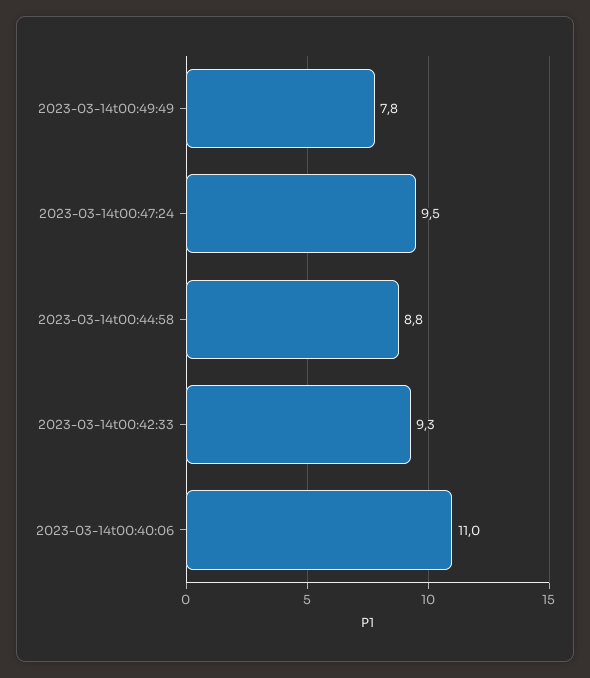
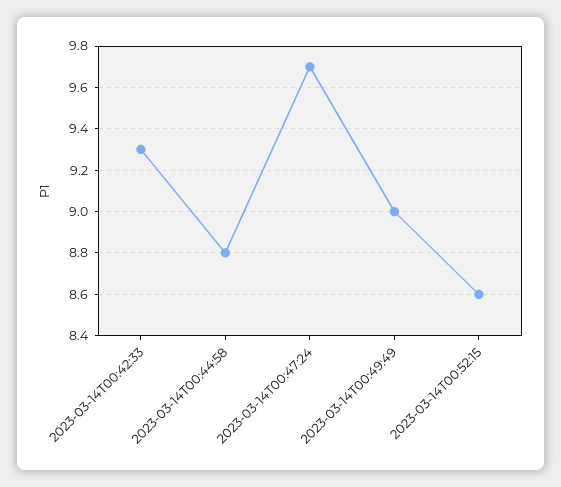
2023-03-14t00:49:49: 7.8 -> 9
2023-03-14t00:47:24: 9.5 -> 9.7
2023-03-14t00:40:06: 11 -> none
2023-03-14T00:52:15: none -> 8.6

